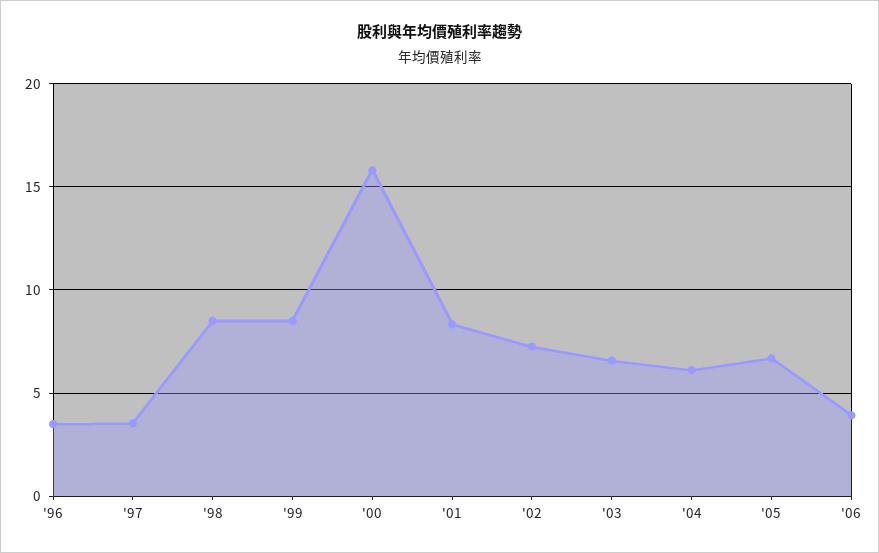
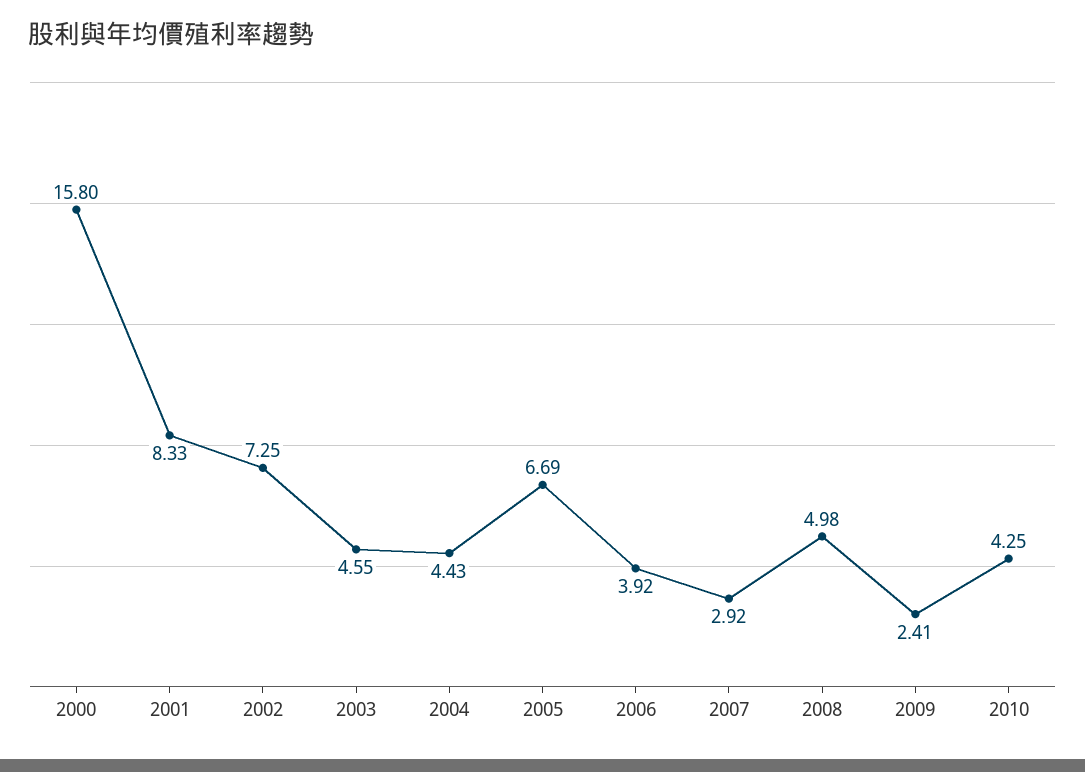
'96: 3.5 -> none
'97: 3.5 -> none
'98: 8.5 -> none
'99: 8.5 -> none
'03: 6.5 -> 4.55
'04: 6 -> 4.43
2007: none -> 2.92
2008: none -> 4.98
2009: none -> 2.41
2010: none -> 4.25

